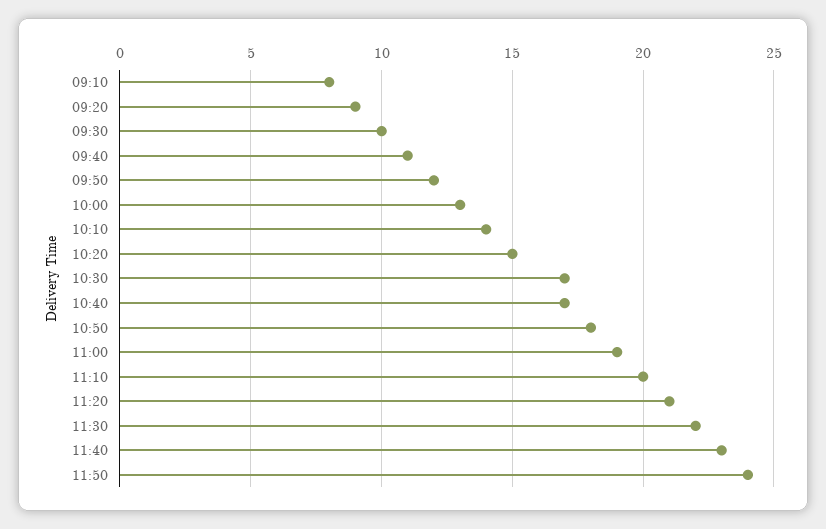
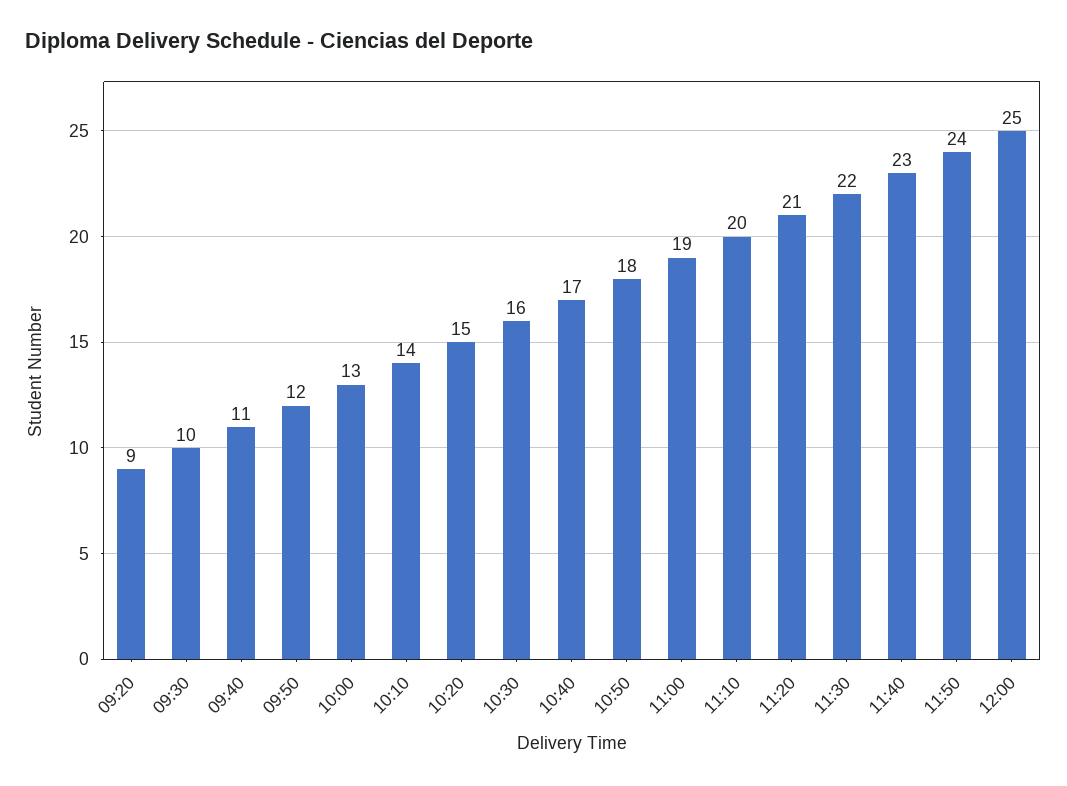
09:10: 8 -> none
10:30: 17 -> 16
12:00: none -> 25

